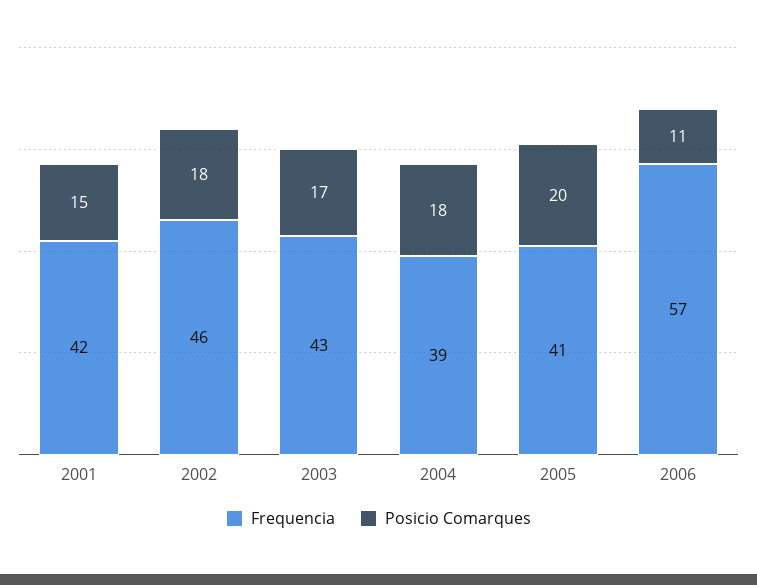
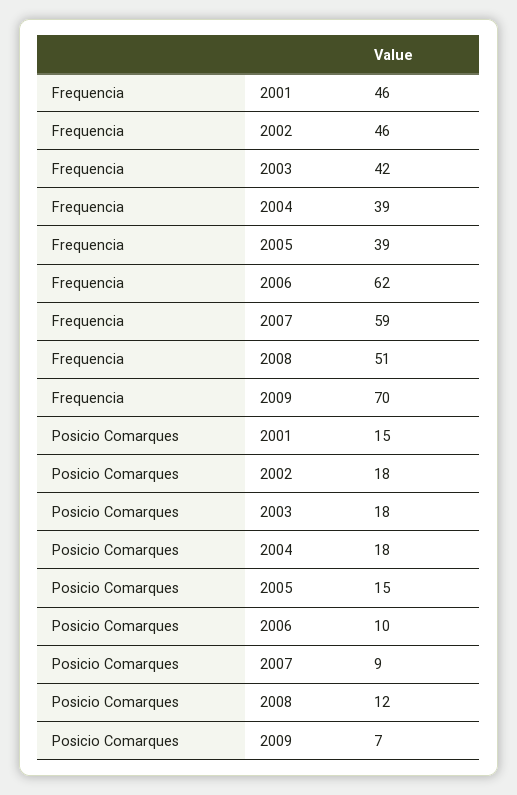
Frequencia, 2001: 42 -> 46
Frequencia, 2003: 43 -> 42
Posicio Comarques, 2003: 17 -> 18
Frequencia, 2005: 41 -> 39
Posicio Comarques, 2005: 20 -> 15
Frequencia, 2006: 57 -> 62
Posicio Comarques, 2006: 11 -> 10
Frequencia, 2007: none -> 59
Frequencia, 2008: none -> 51
Frequencia, 2009: none -> 70
Posicio Comarques, 2007: none -> 9
Posicio Comarques, 2008: none -> 12
Posicio Comarques, 2009: none -> 7

